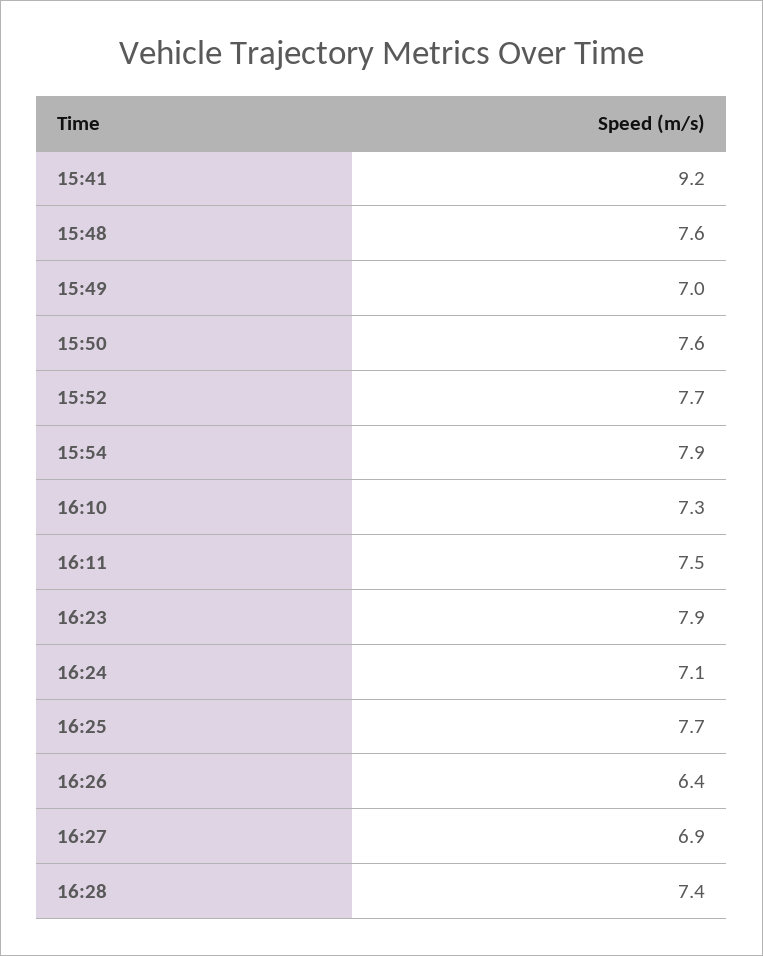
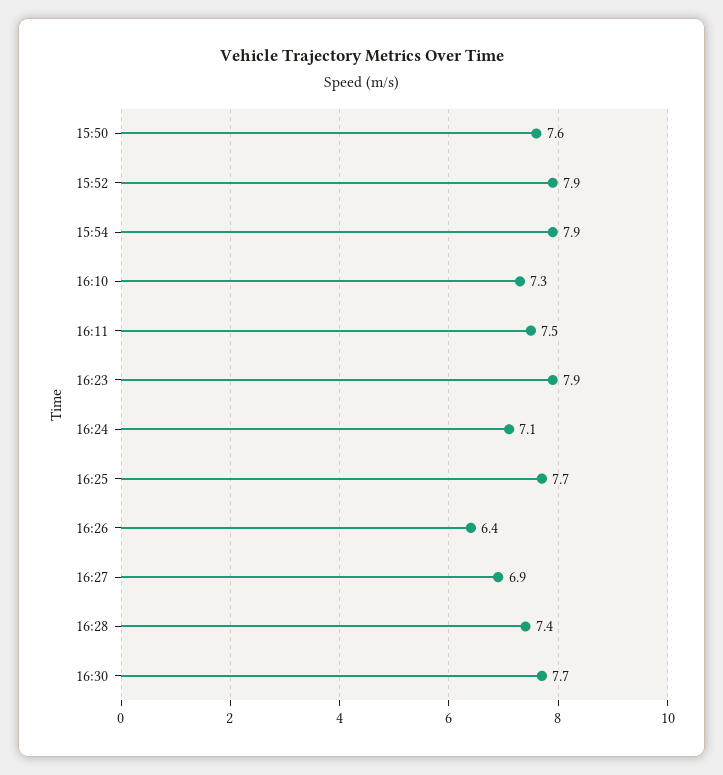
15:41: 9.2 -> none
15:48: 7.6 -> none
15:49: 7 -> none
15:52: 7.7 -> 7.9
16:30: none -> 7.7

